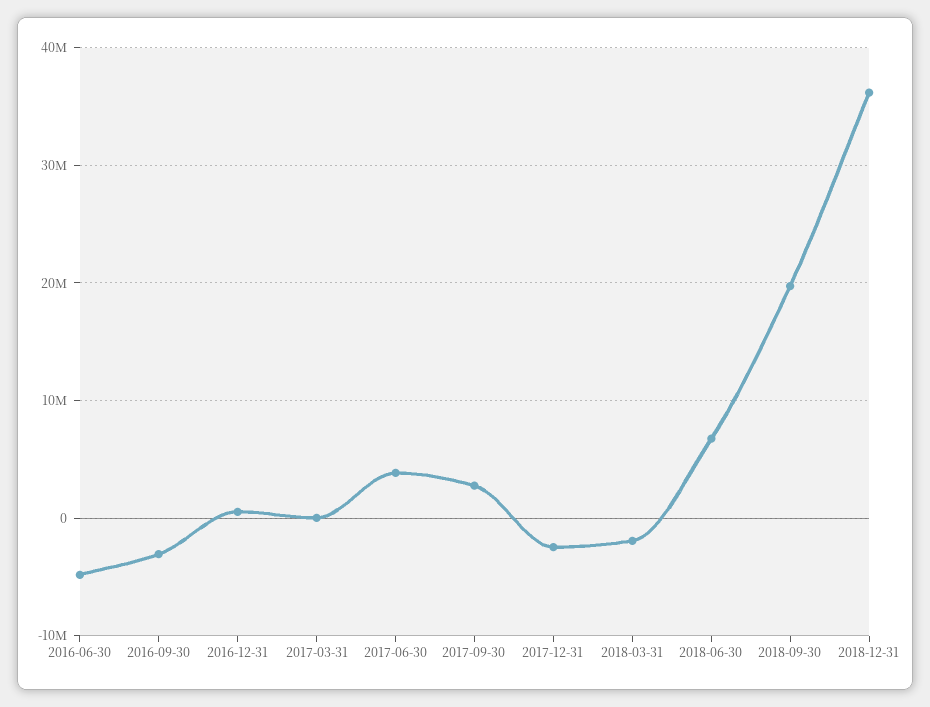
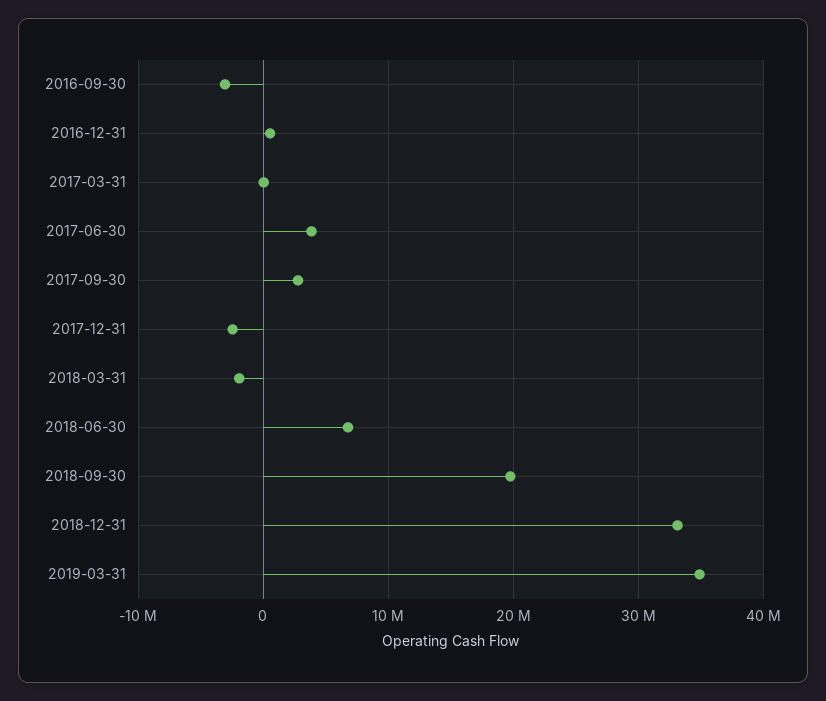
2016-06-30: -5000000 -> none
2018-12-31: 36000000 -> 33000000
2019-03-31: none -> 35000000

